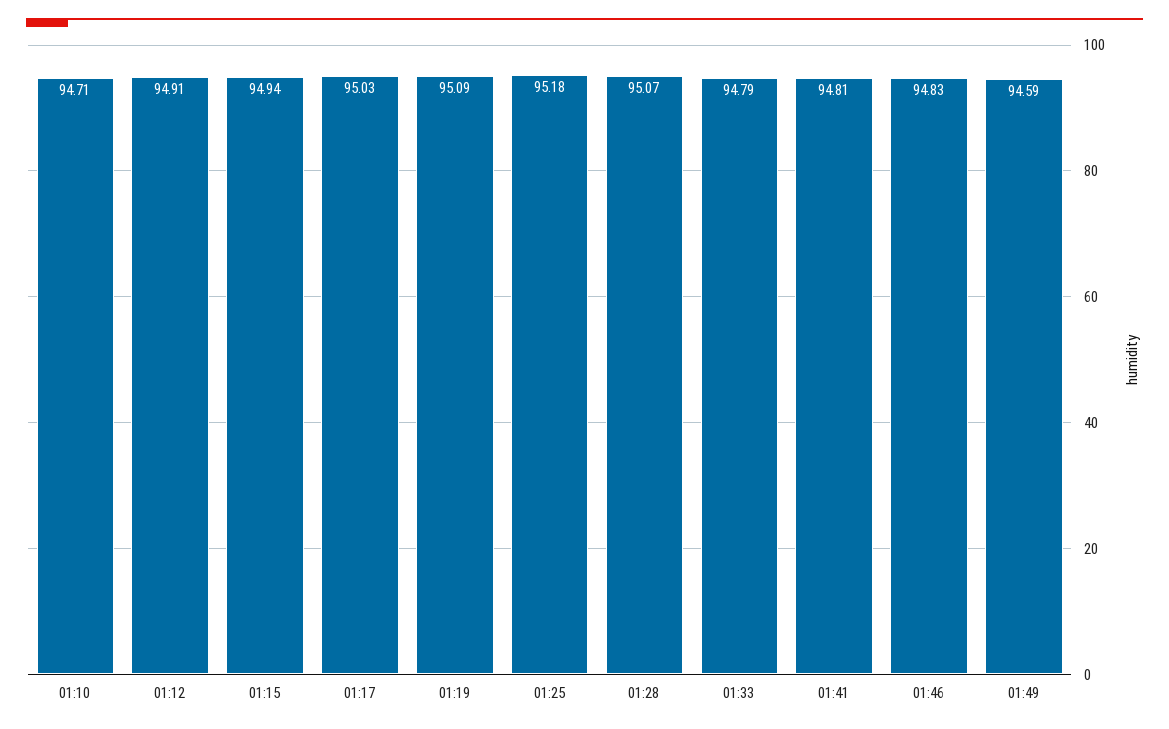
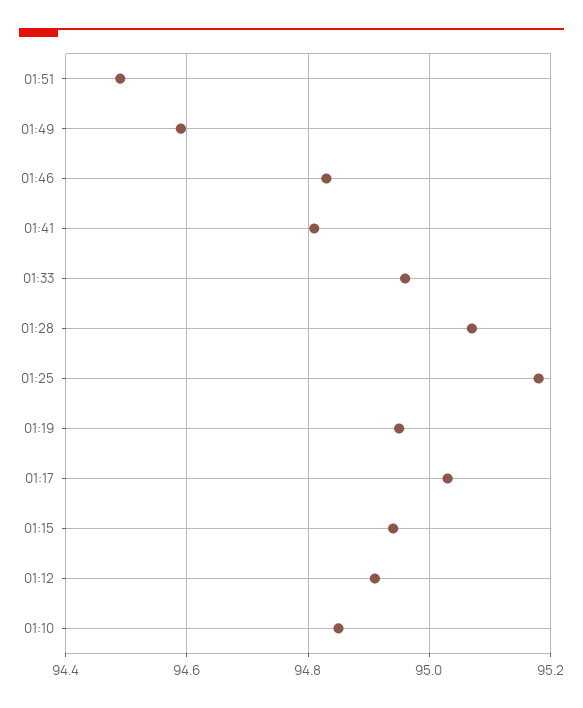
01:10: 94.71 -> 94.85
01:19: 95.09 -> 94.95
01:33: 94.79 -> 94.95
01:51: none -> 94.5

